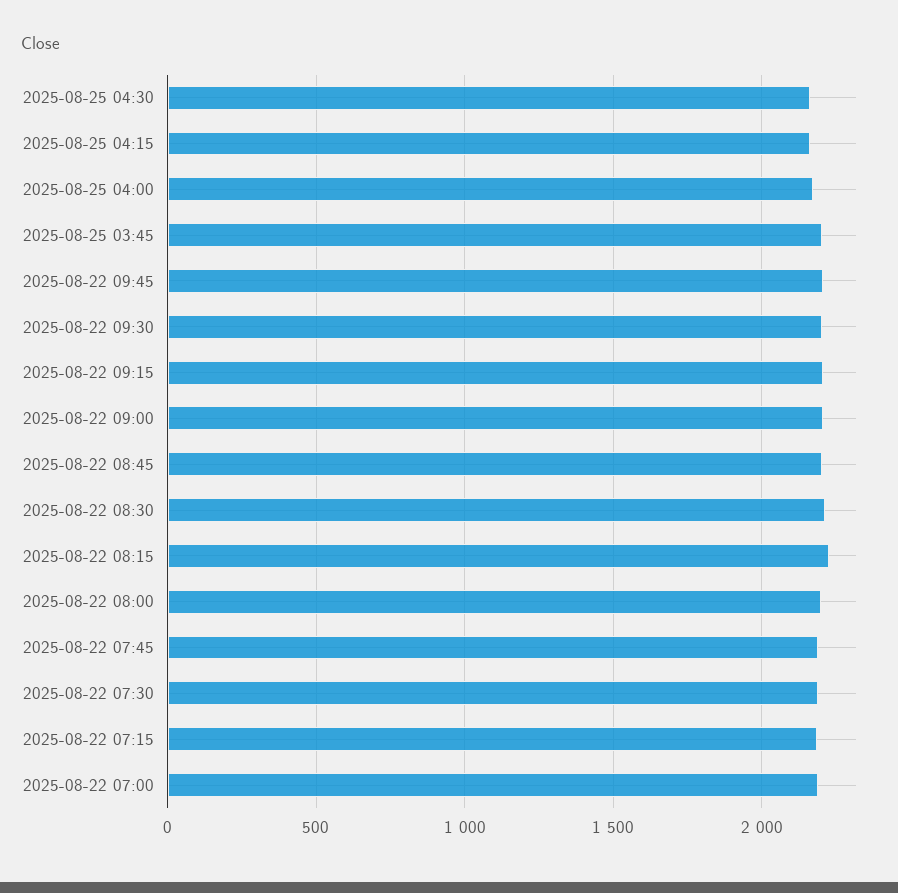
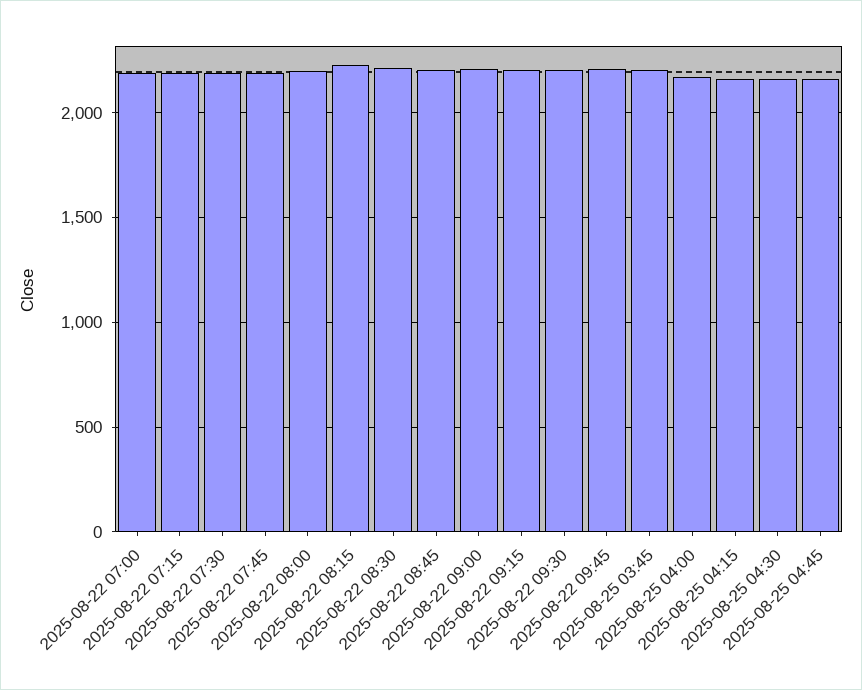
2025-08-25 04:45: none -> 2150

